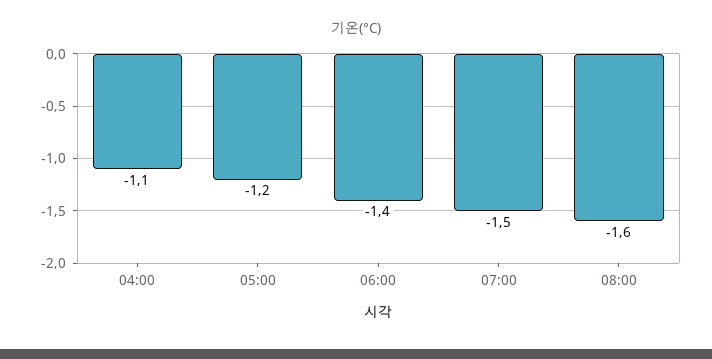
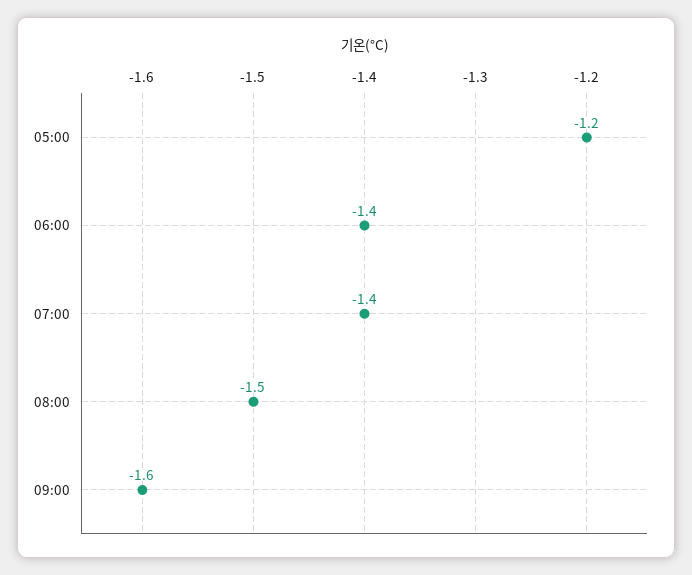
04:00: -1.1 -> none
07:00: -1.5 -> -1.4
08:00: -1.6 -> -1.5
09:00: none -> -1.6

